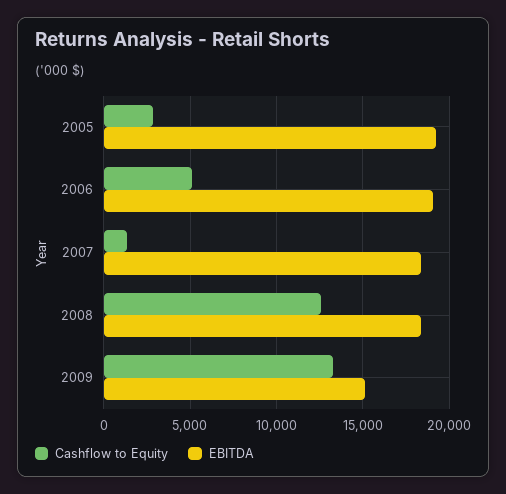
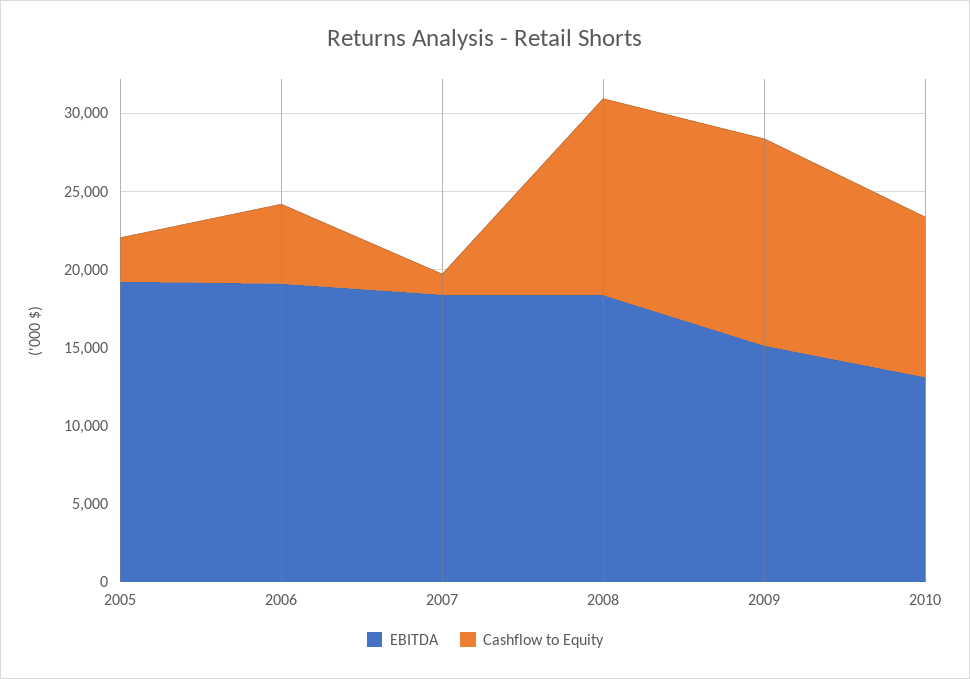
EBITDA, 2010: none -> 13000
Cashflow to Equity, 2010: none -> 10000

